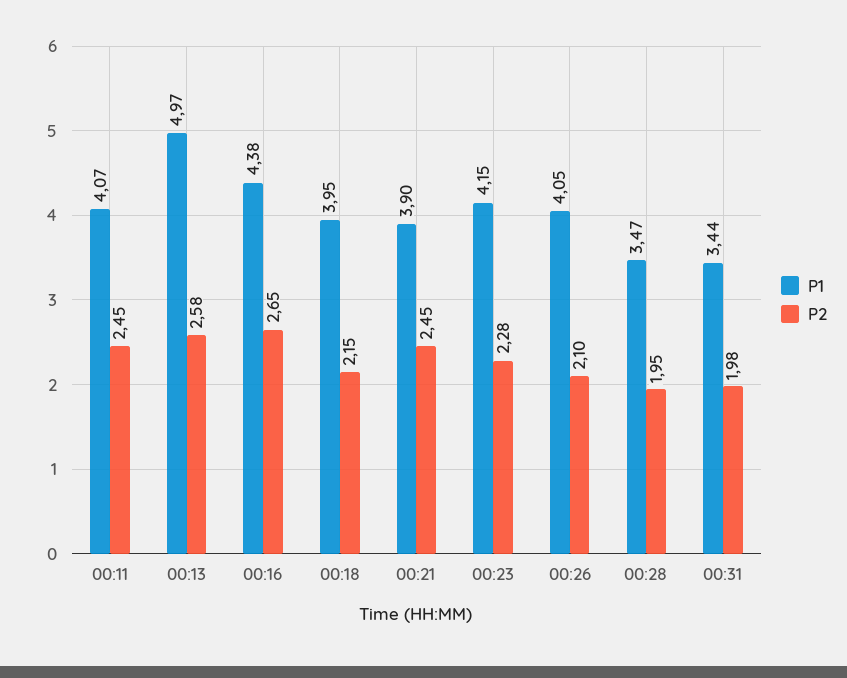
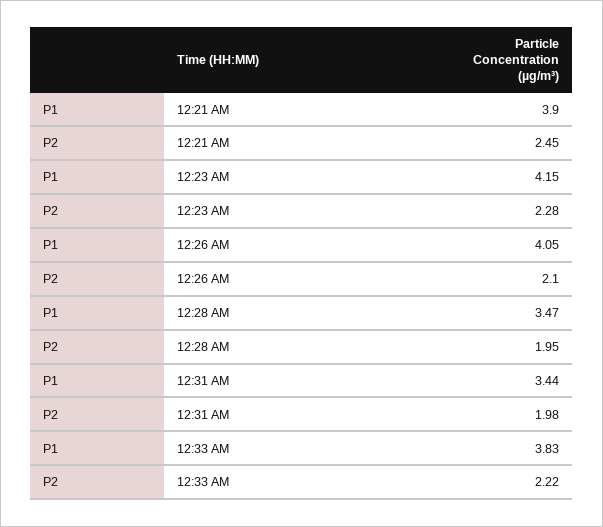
P1, 00:11: 4.07 -> none
P2, 00:11: 2.45 -> none
P1, 00:13: 4.97 -> none
P2, 00:13: 2.58 -> none
P1, 00:16: 4.38 -> none
P2, 00:16: 2.65 -> none
P1, 00:18: 3.95 -> none
P2, 00:18: 2.15 -> none
P1, 12:33 AM: none -> 3.83
P2, 12:33 AM: none -> 2.22

